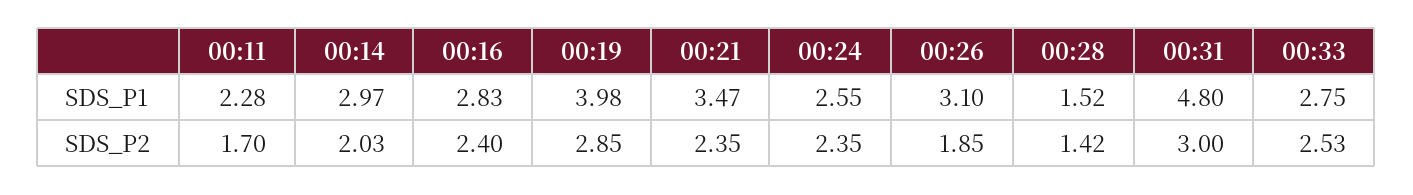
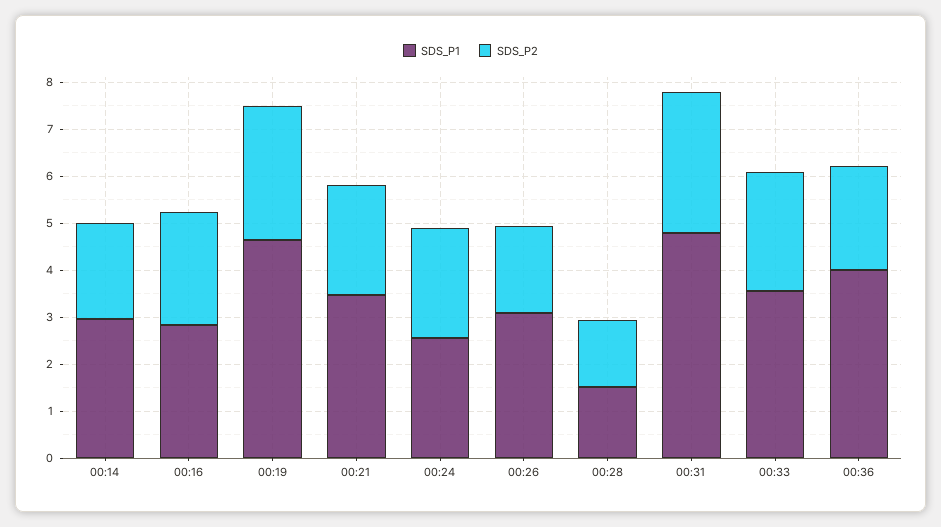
SDS_P1, 00:11: 2.28 -> none
SDS_P1, 00:19: 3.98 -> 4.6
SDS_P1, 00:33: 2.75 -> 3.6
SDS_P2, 00:11: 1.7 -> none
SDS_P1, 00:36: none -> 4
SDS_P2, 00:36: none -> 2.2

